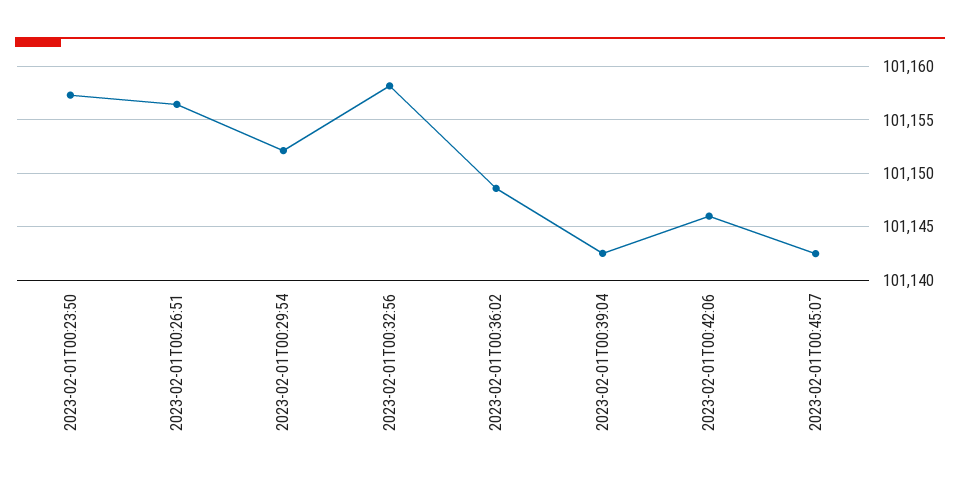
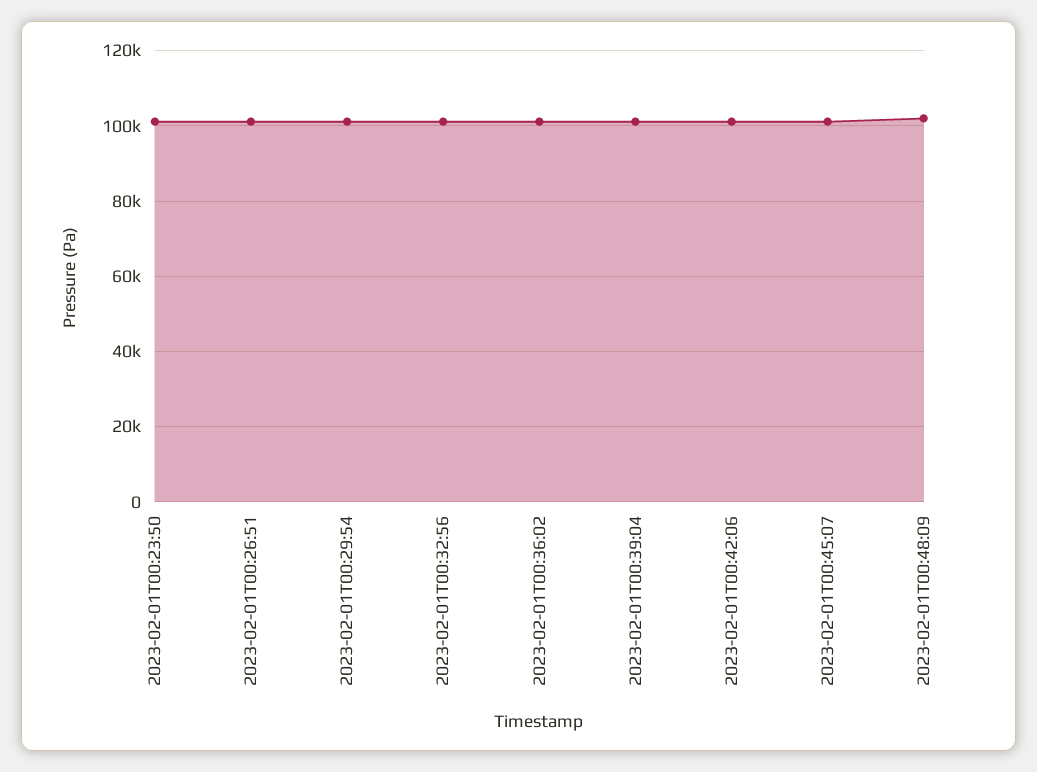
2023-02-01T00:48:09: none -> 102000

